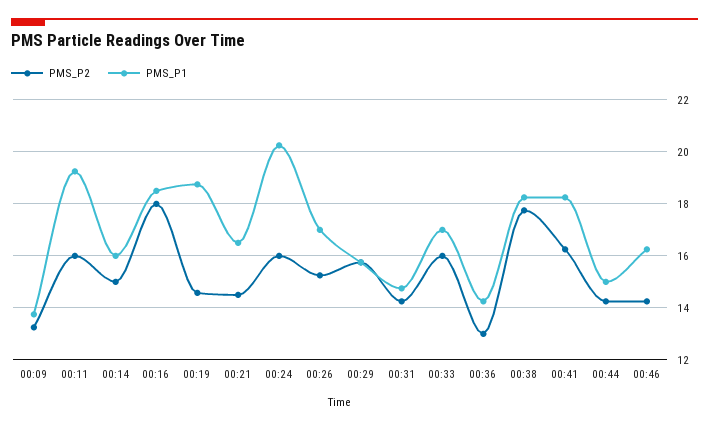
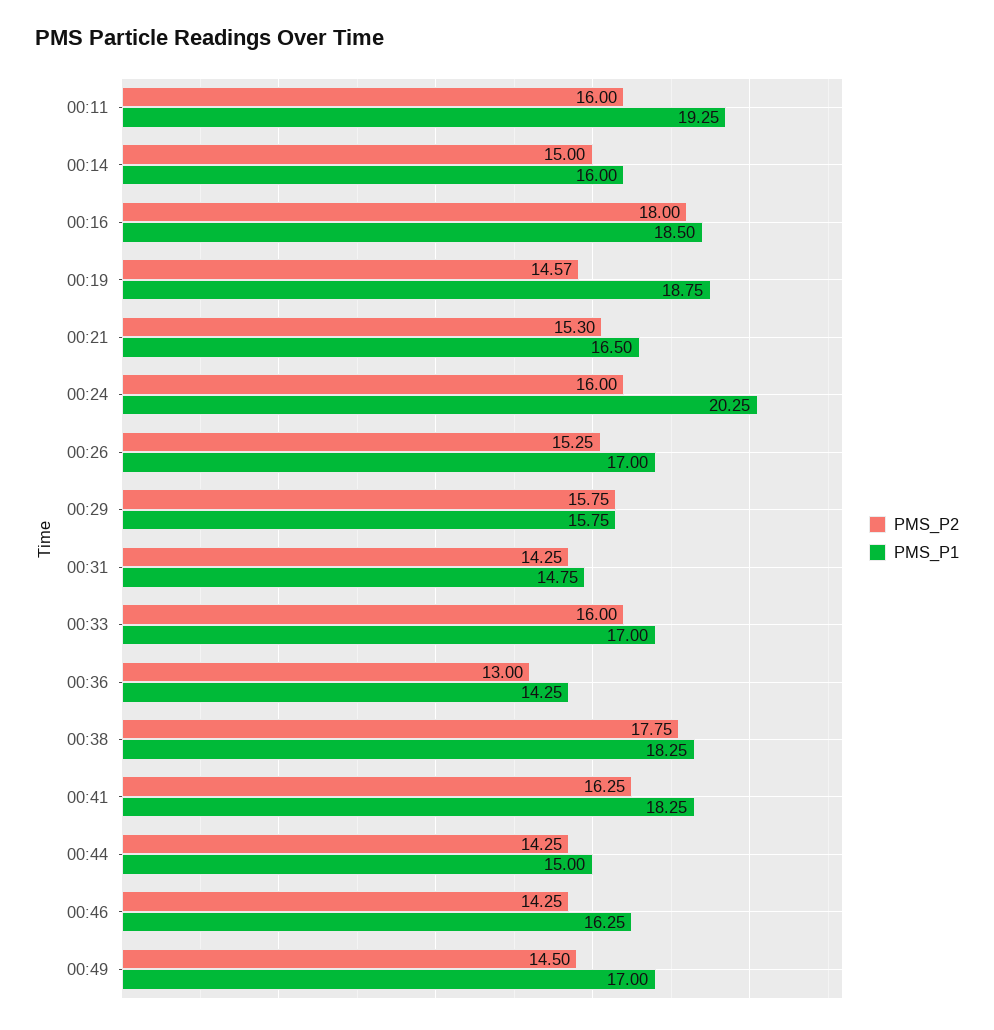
PMS_P2, 00:09: 13.25 -> none
PMS_P1, 00:09: 13.75 -> none
PMS_P2, 00:21: 14.5 -> 15.3
PMS_P2, 00:49: none -> 14.5
PMS_P1, 00:49: none -> 17

